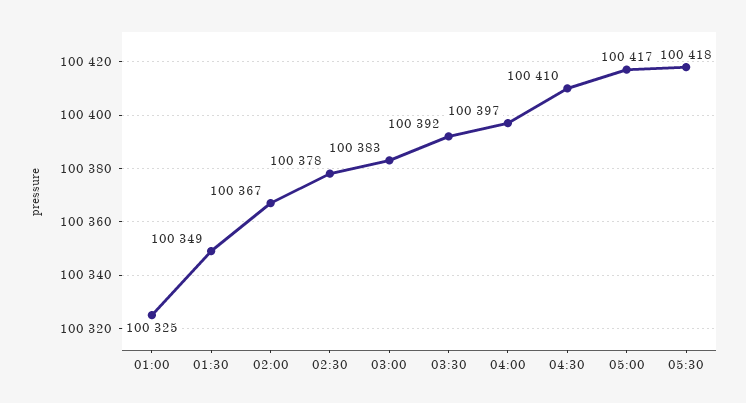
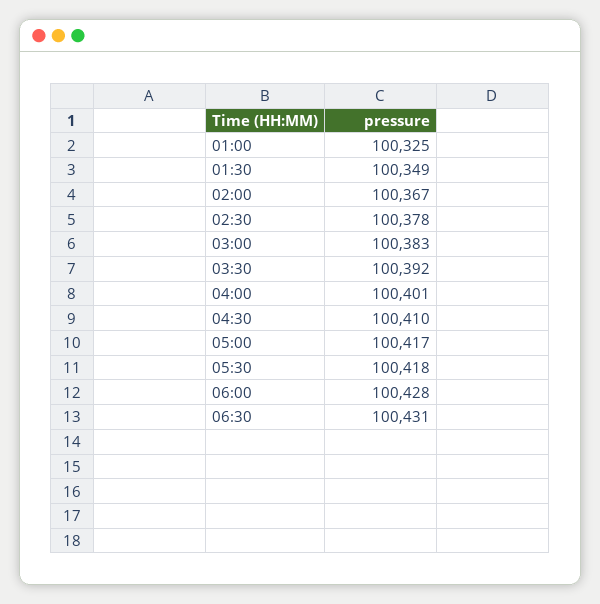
04:00: 100397 -> 100401
06:00: none -> 100428
06:30: none -> 100431

